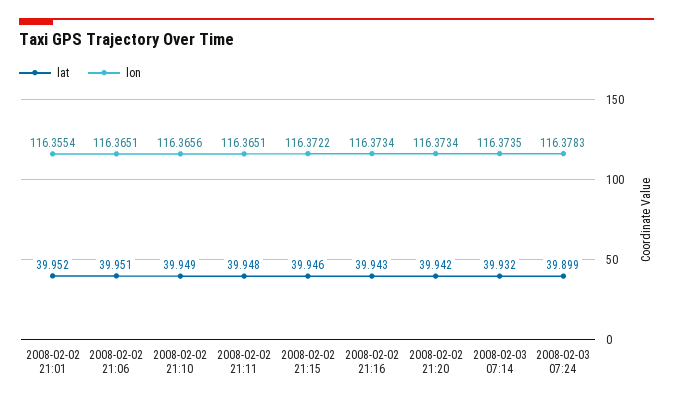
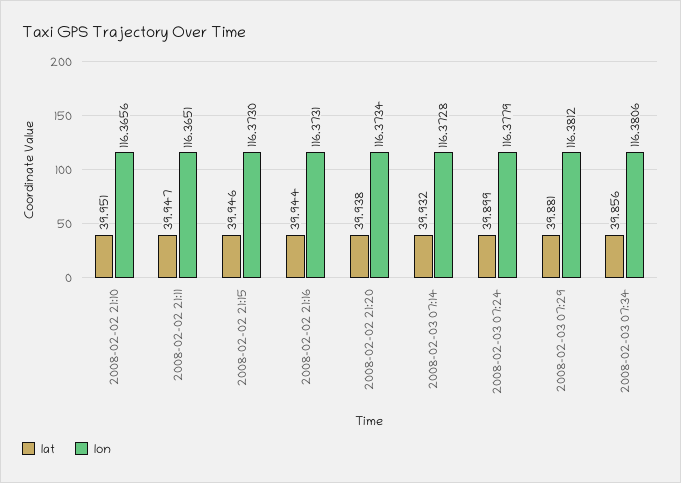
lat, 2008-02-02 21:01: 39.952 -> none
lon, 2008-02-02 21:01: 116.3554 -> none
lat, 2008-02-02 21:06: 39.951 -> none
lon, 2008-02-02 21:06: 116.3651 -> none
lat, 2008-02-02 21:10: 39.949 -> 39.951
lat, 2008-02-02 21:11: 39.948 -> 39.947
lon, 2008-02-02 21:15: 116.3722 -> 116.373
lat, 2008-02-02 21:16: 39.943 -> 39.944
lon, 2008-02-02 21:16: 116.3734 -> 116.3731
lat, 2008-02-02 21:20: 39.942 -> 39.938
lon, 2008-02-03 07:14: 116.3735 -> 116.3728
lon, 2008-02-03 07:24: 116.3783 -> 116.3779
lat, 2008-02-03 07:29: none -> 39.881
lon, 2008-02-03 07:29: none -> 116.3812
lat, 2008-02-03 07:34: none -> 39.856
lon, 2008-02-03 07:34: none -> 116.3806

